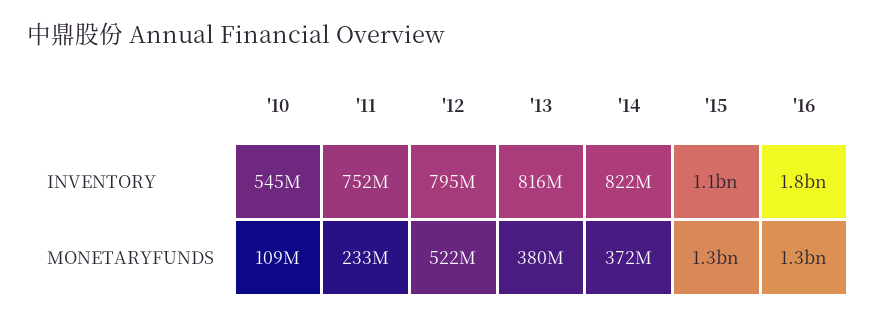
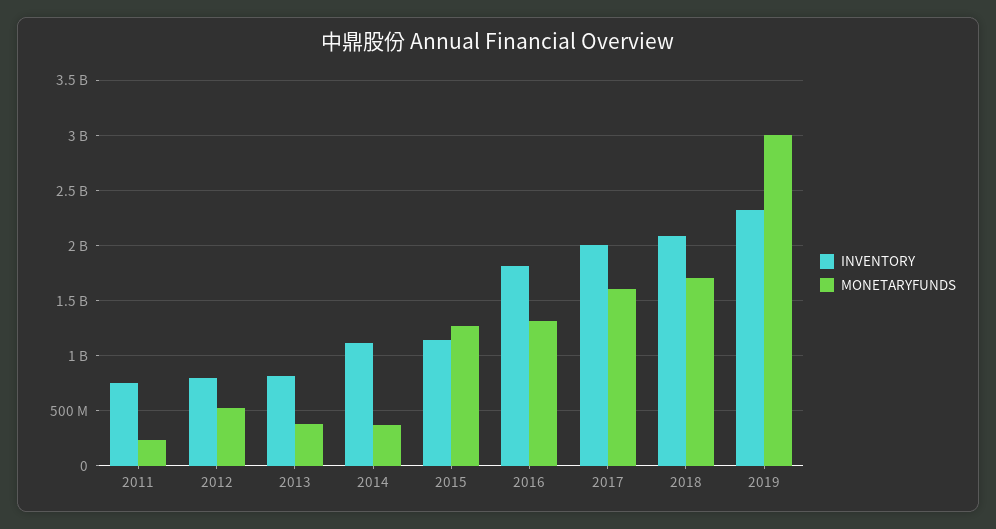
INVENTORY, '10: 545000000 -> none
INVENTORY, '14: 822000000 -> 1100000000
MONETARYFUNDS, '10: 109000000 -> none
INVENTORY, 2017: none -> 2000000000
MONETARYFUNDS, 2017: none -> 1600000000
INVENTORY, 2018: none -> 2100000000
MONETARYFUNDS, 2018: none -> 1700000000
INVENTORY, 2019: none -> 2300000000
MONETARYFUNDS, 2019: none -> 3000000000

